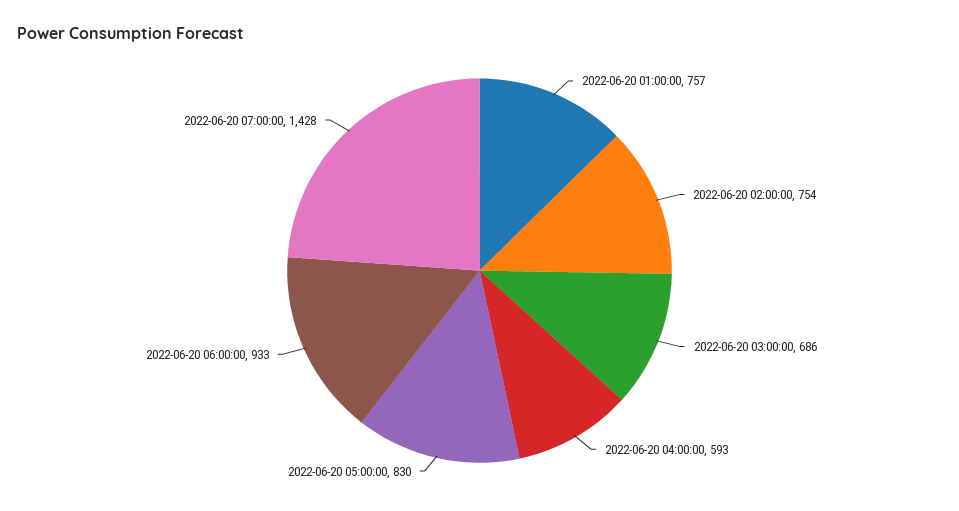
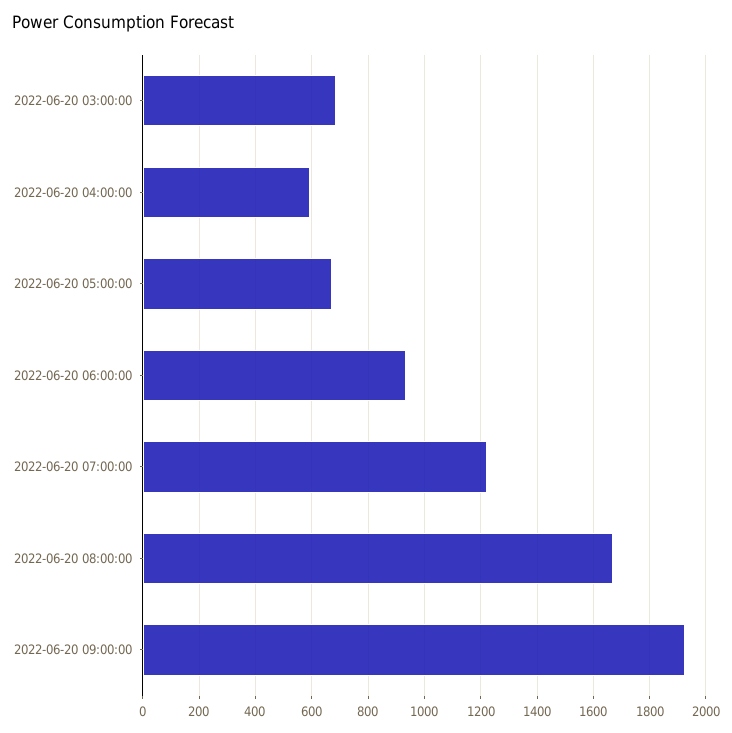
2022-06-20 01:00:00: 757 -> none
2022-06-20 02:00:00: 754 -> none
2022-06-20 05:00:00: 830 -> 675
2022-06-20 07:00:00: 1428 -> 1225
2022-06-20 08:00:00: none -> 1675
2022-06-20 09:00:00: none -> 1925

